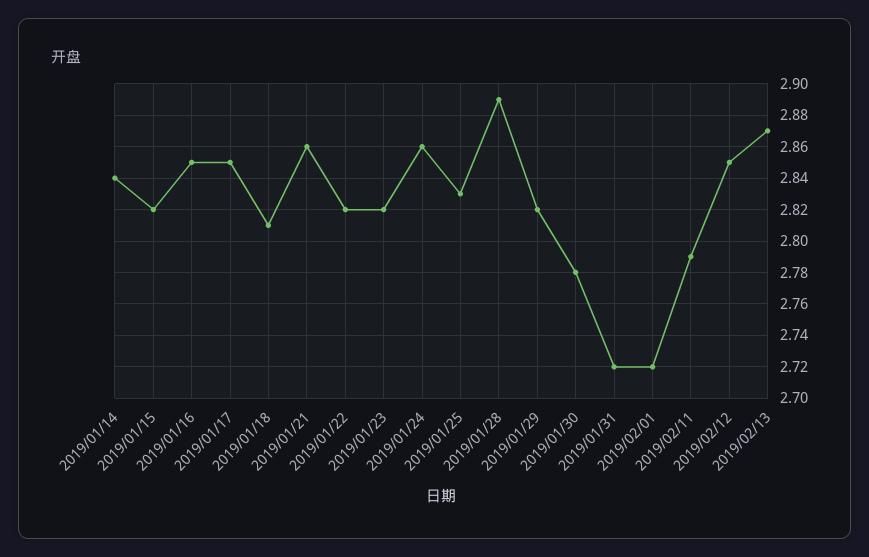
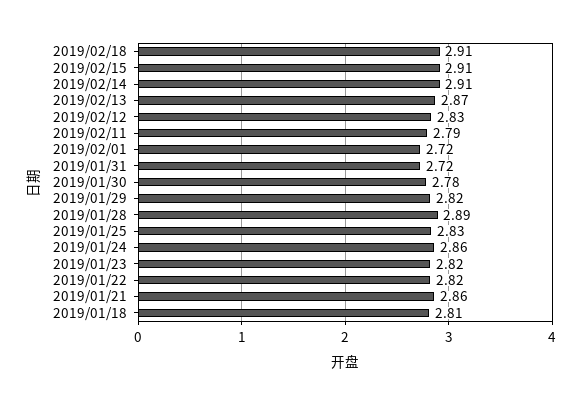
2019/01/14: 2.84 -> none
2019/01/15: 2.82 -> none
2019/01/16: 2.85 -> none
2019/01/17: 2.85 -> none
2019/02/12: 2.85 -> 2.83
2019/02/18: none -> 2.91
2019/02/15: none -> 2.91
2019/02/14: none -> 2.91

